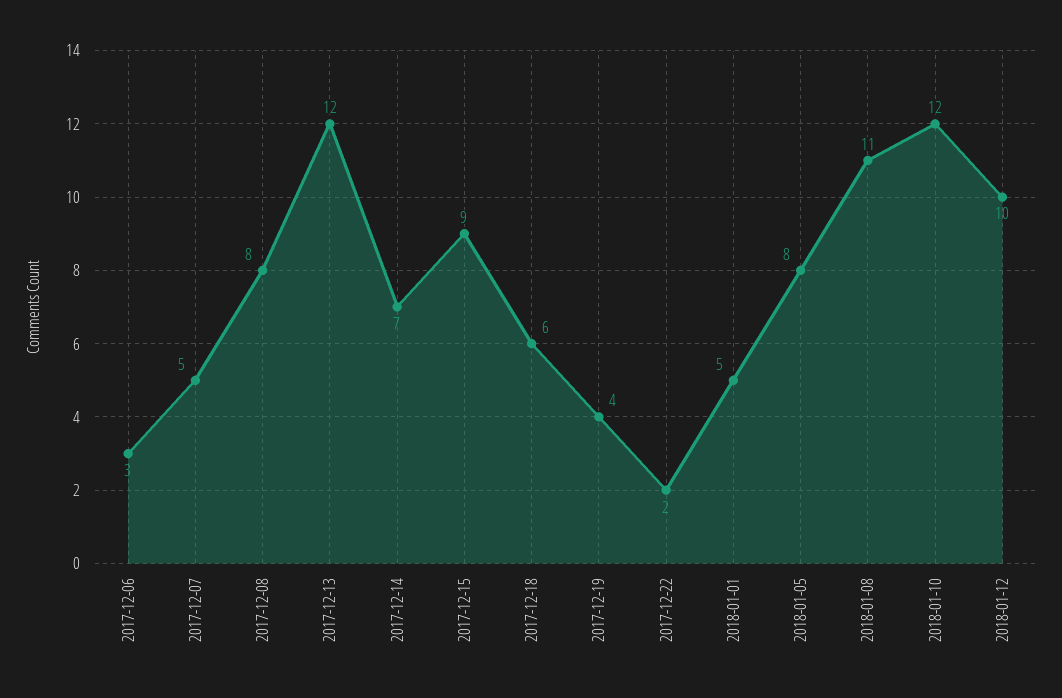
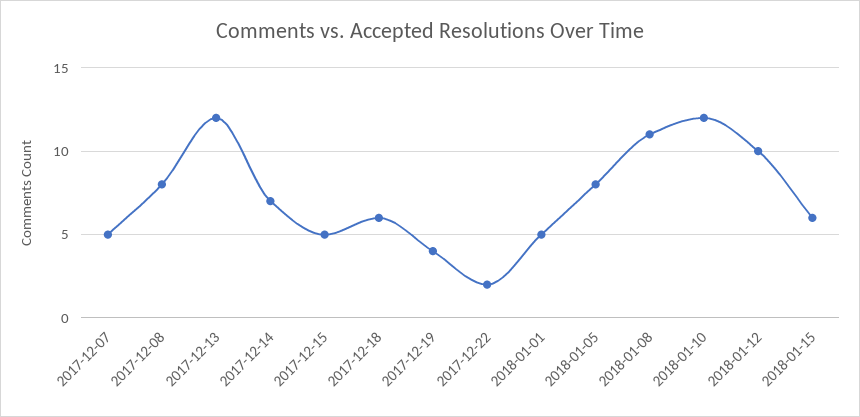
2017-12-06: 3 -> none
2017-12-15: 9 -> 5
2018-01-15: none -> 6

